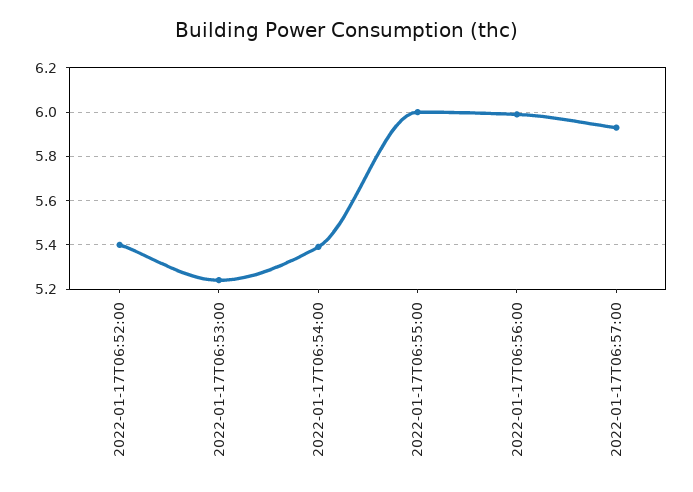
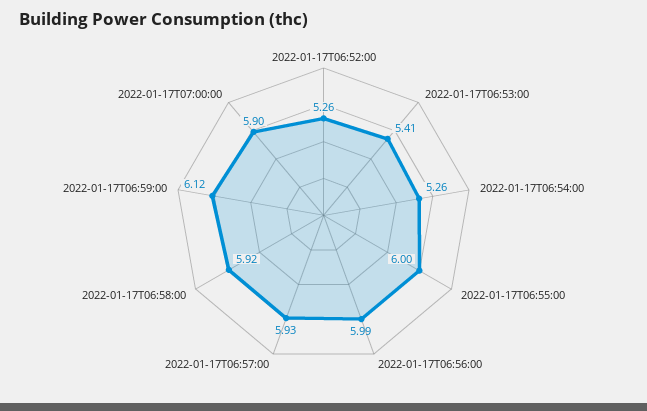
2022-01-17T06:52:00: 5.4 -> 5.26
2022-01-17T06:53:00: 5.25 -> 5.41
2022-01-17T06:54:00: 5.4 -> 5.26
2022-01-17T06:58:00: none -> 5.92
2022-01-17T06:59:00: none -> 6.12
2022-01-17T07:00:00: none -> 5.9

